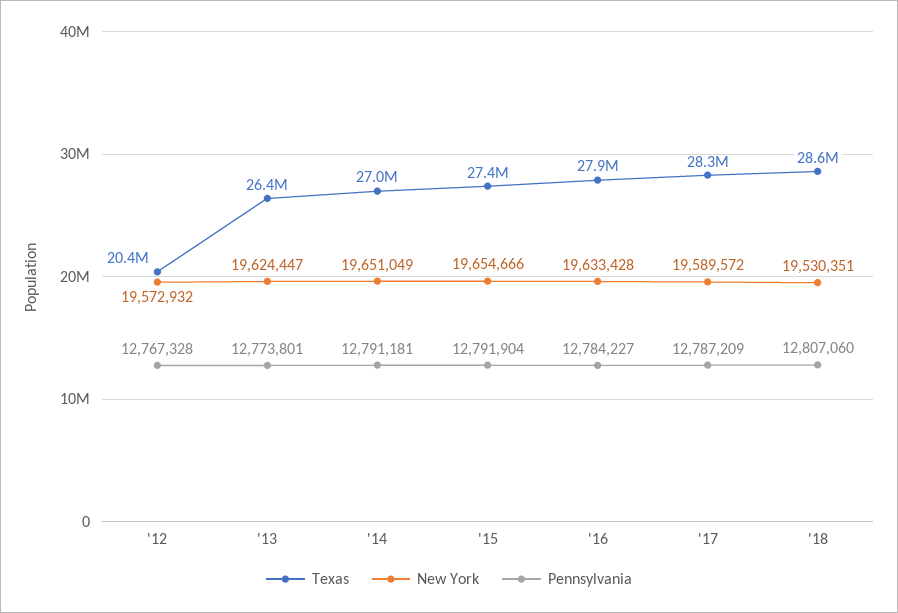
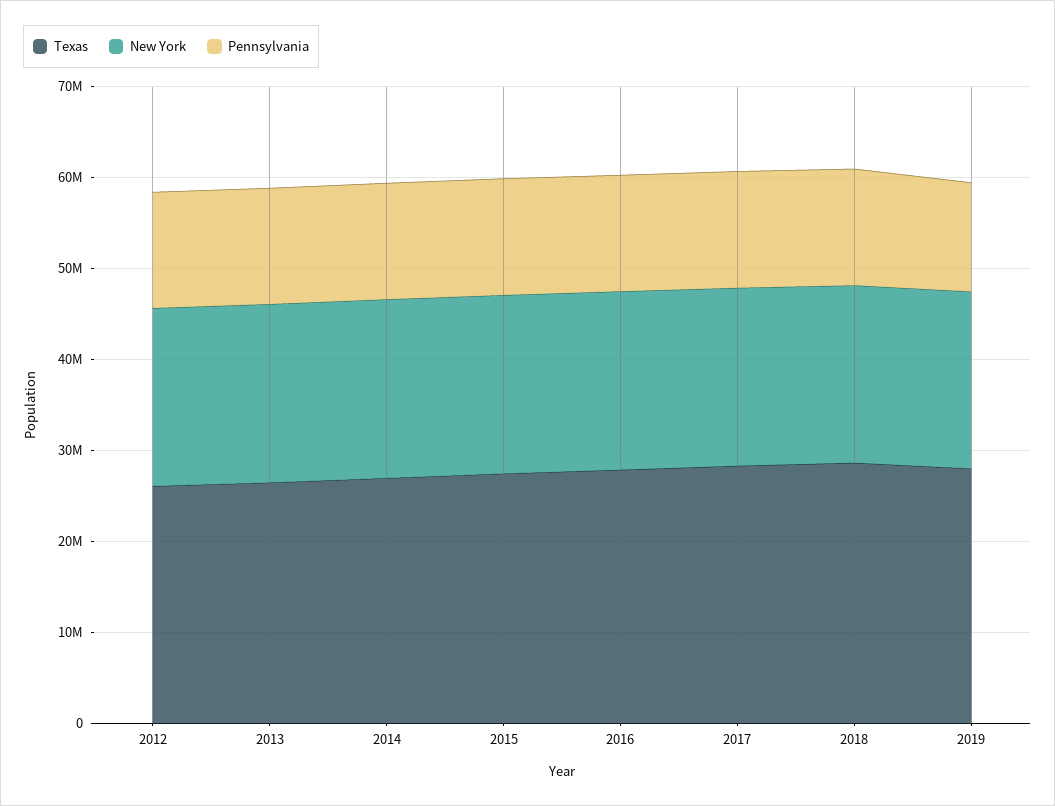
Texas, '12: 20400000 -> 26000000
Texas, 2019: none -> 28000000
New York, 2019: none -> 20000000
Pennsylvania, 2019: none -> 12000000

